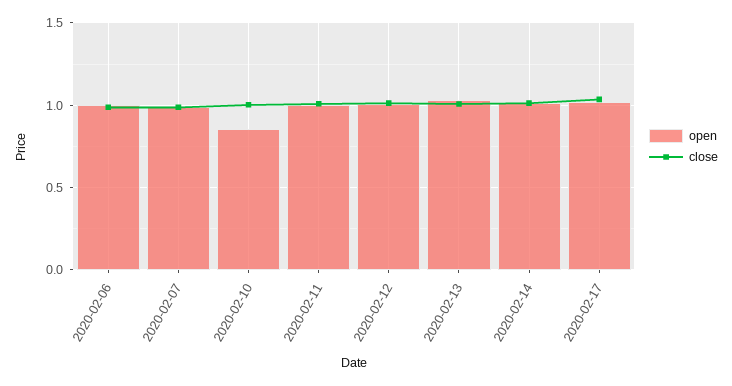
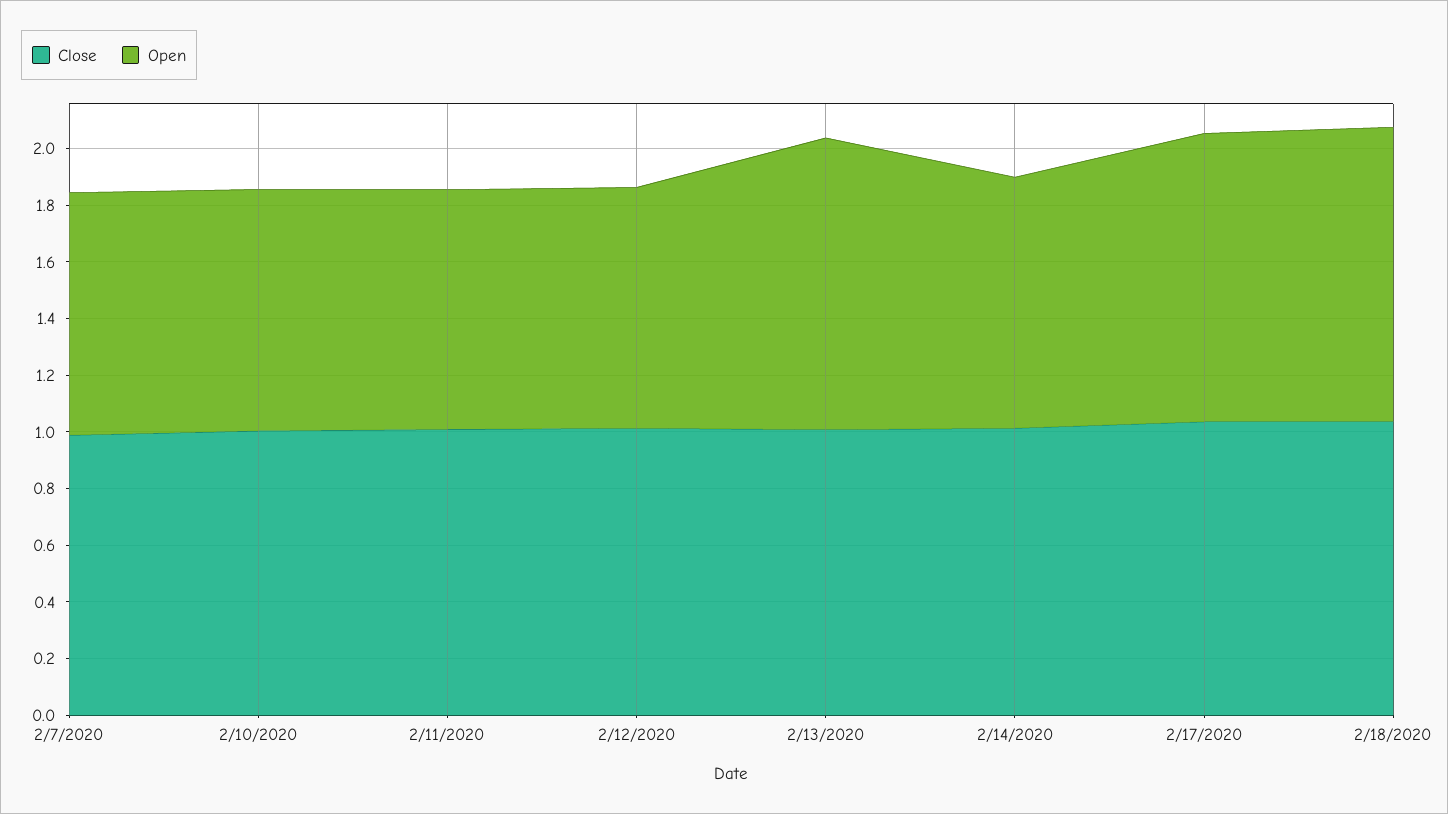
open, 2020-02-06: 1 -> none
close, 2020-02-06: 1 -> none
open, 2020-02-07: 1 -> 0.85
open, 2020-02-11: 1 -> 0.85
open, 2020-02-12: 1 -> 0.85
open, 2020-02-14: 1 -> 0.9
close, 2/18/2020: none -> 1.05
open, 2/18/2020: none -> 1.05

